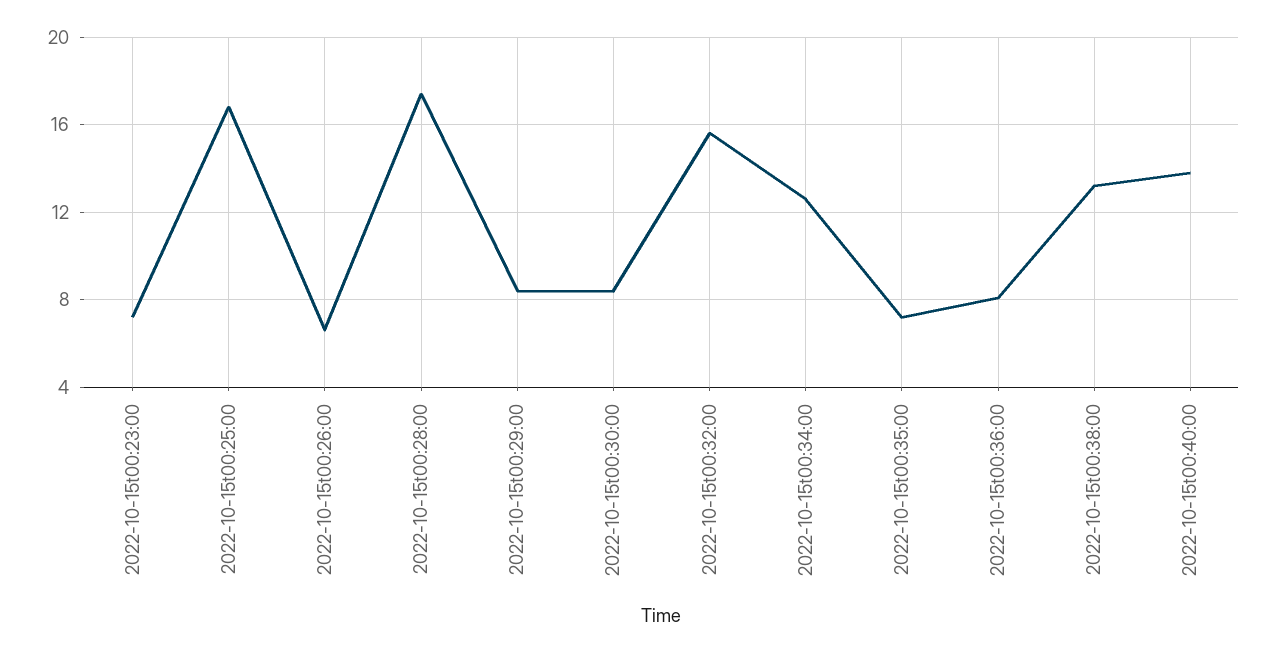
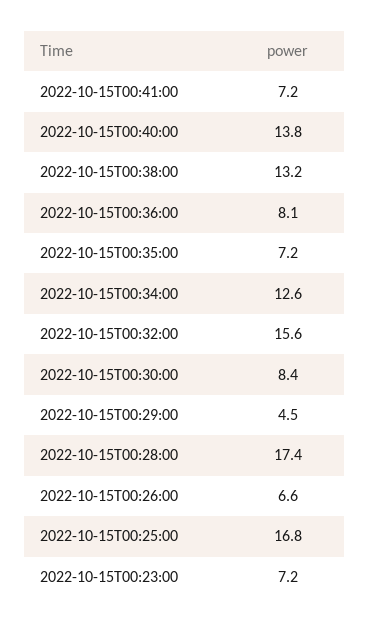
2022-10-15t00:29:00: 8.5 -> 4.5
2022-10-15T00:41:00: none -> 7.2

